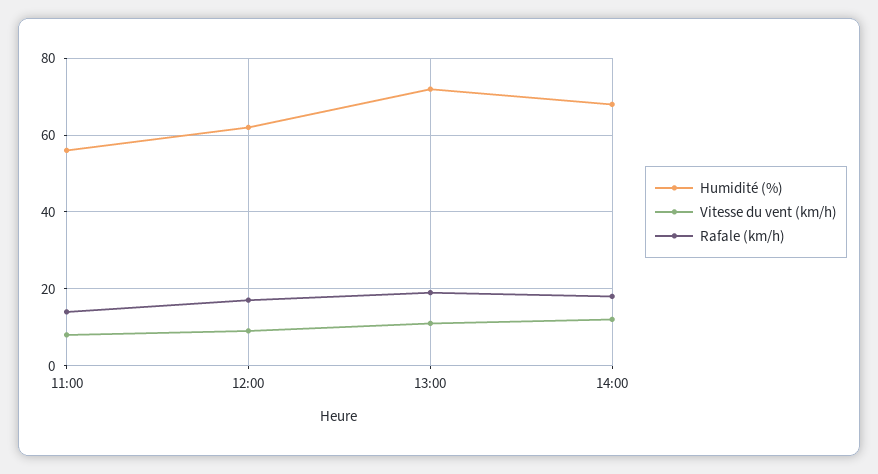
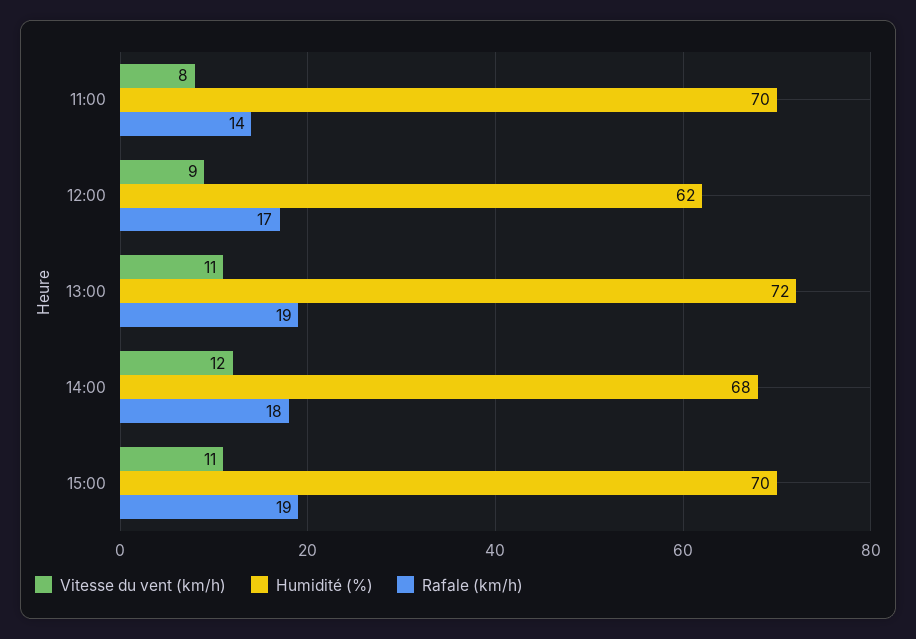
Humidité (%), 11:00: 55 -> 70
Vitesse du vent (km/h), 15:00: none -> 11
Humidité (%), 15:00: none -> 70
Rafale (km/h), 15:00: none -> 19

